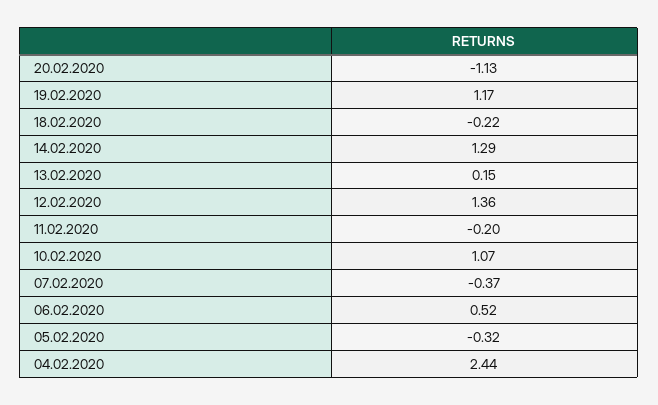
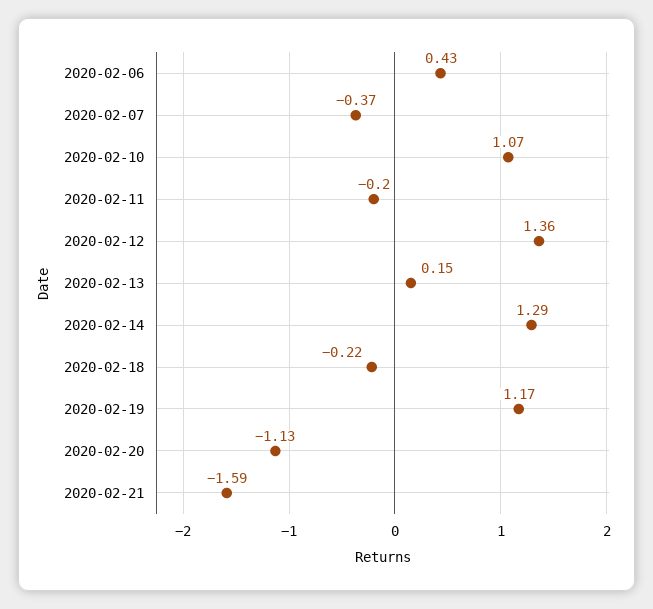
06.02.2020: 0.52 -> 0.43
05.02.2020: -0.32 -> none
04.02.2020: 2.44 -> none
2020-02-21: none -> -1.59

